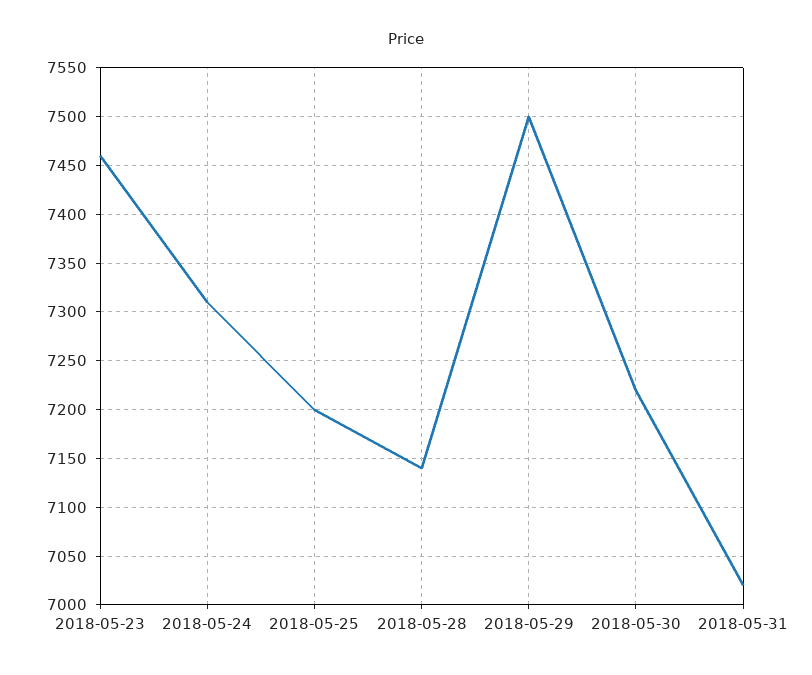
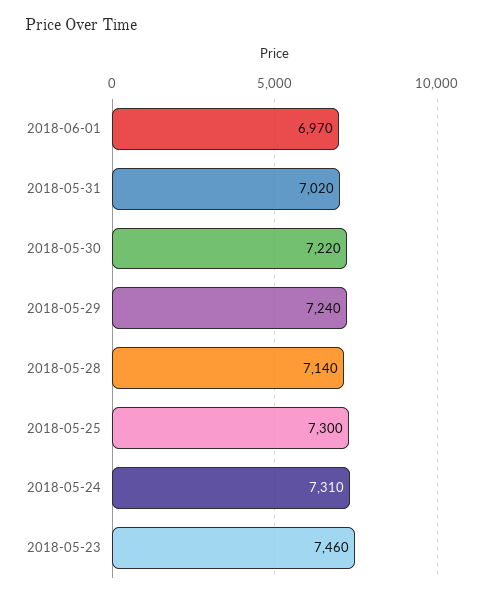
2018-05-25: 7200 -> 7300
2018-05-29: 7500 -> 7240
2018-06-01: none -> 6970

